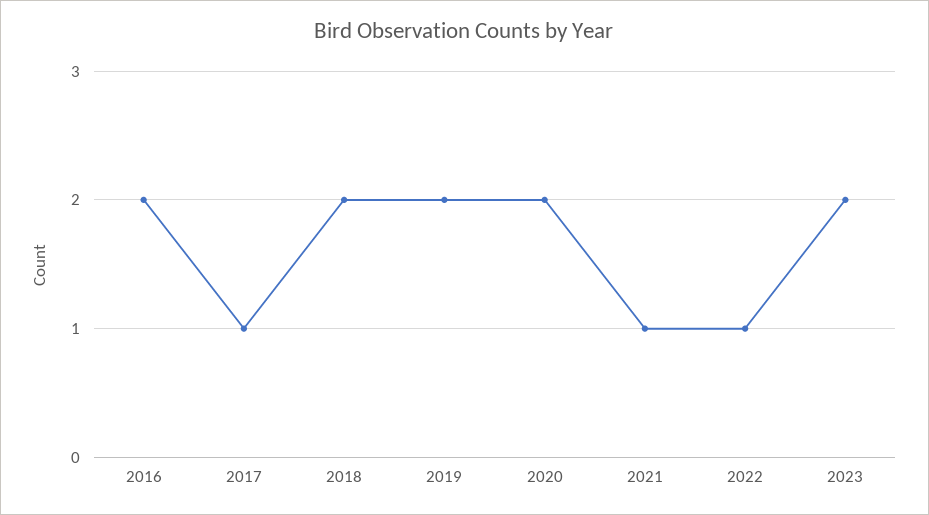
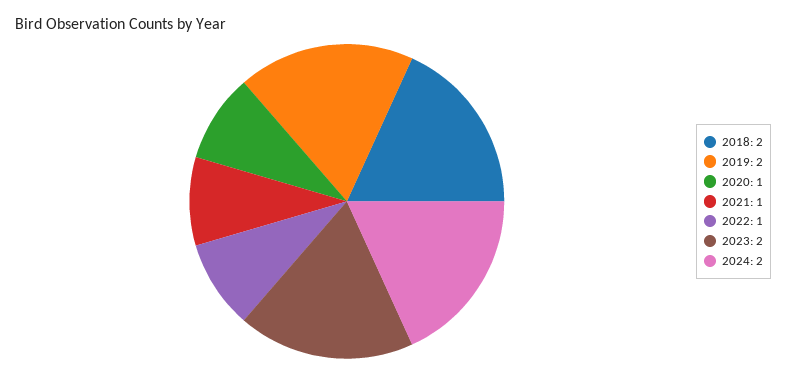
2016: 2 -> none
2017: 1 -> none
2020: 2 -> 1
2024: none -> 2

